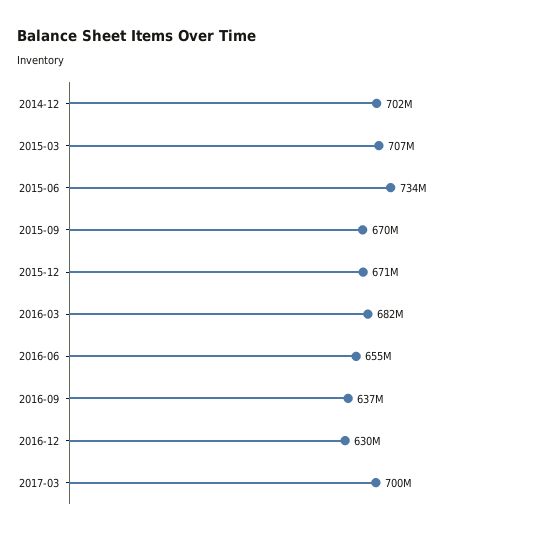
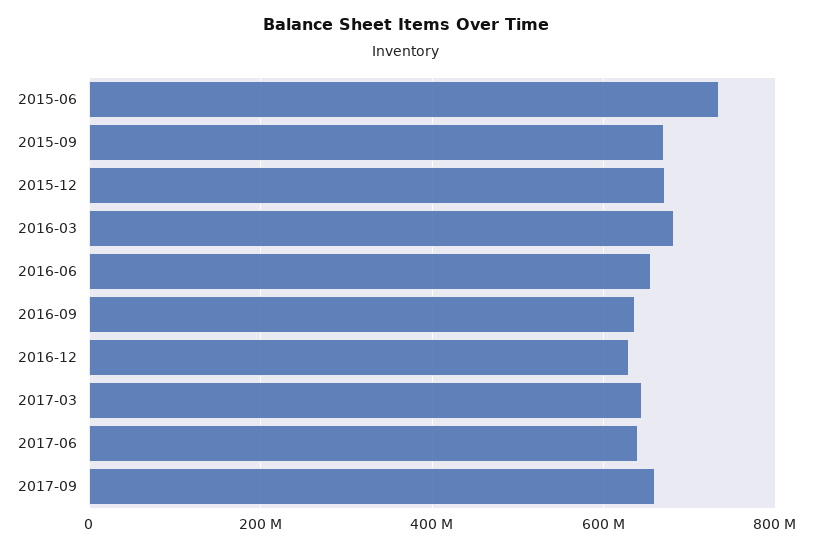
2014-12: 702000000 -> none
2015-03: 707000000 -> none
2017-03: 700000000 -> 640000000
2017-06: none -> 640000000
2017-09: none -> 660000000

